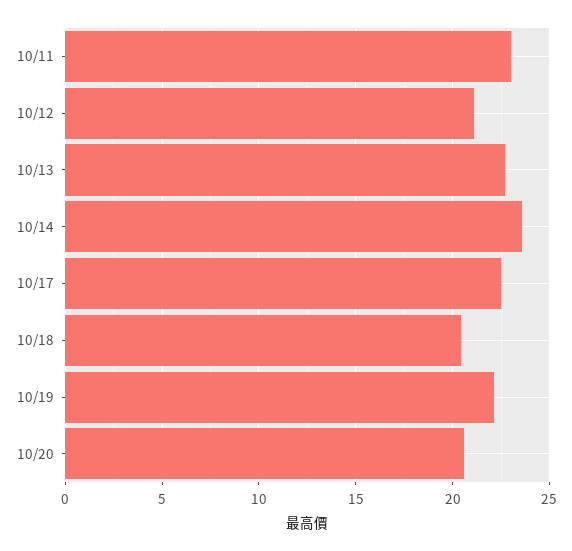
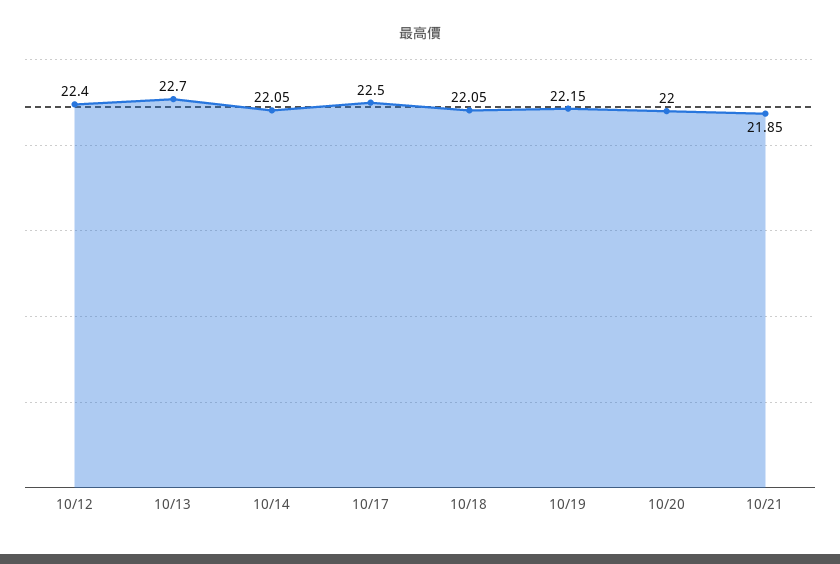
10/11: 23 -> none
10/12: 21 -> 22.4
10/14: 23.5 -> 22.05
10/18: 20.5 -> 22.05
10/20: 20.5 -> 22
10/21: none -> 21.85

